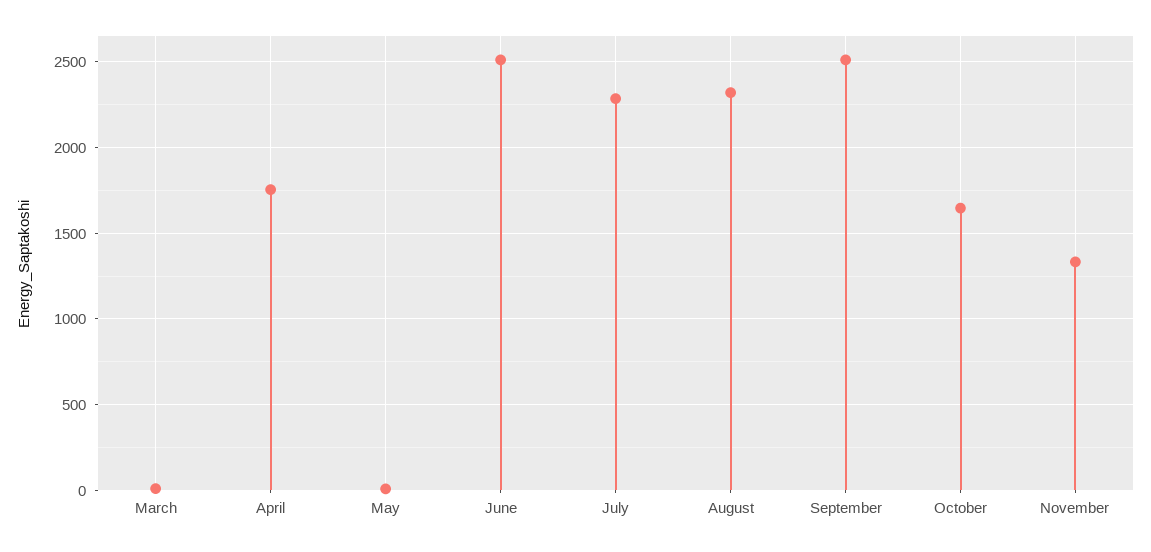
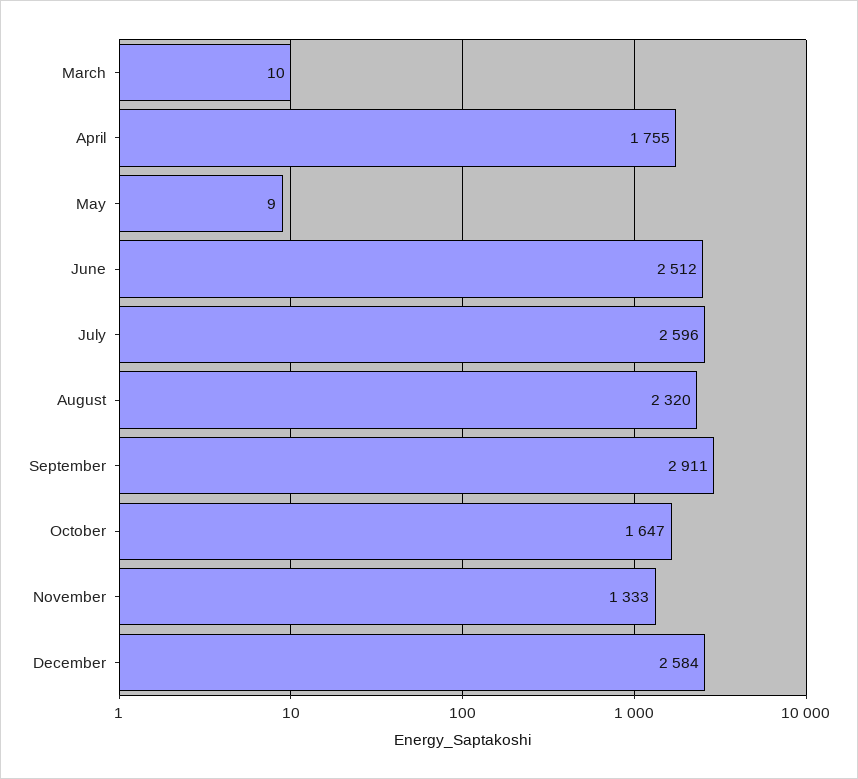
July: 2300 -> 2596
September: 2500 -> 2911
December: none -> 2584

